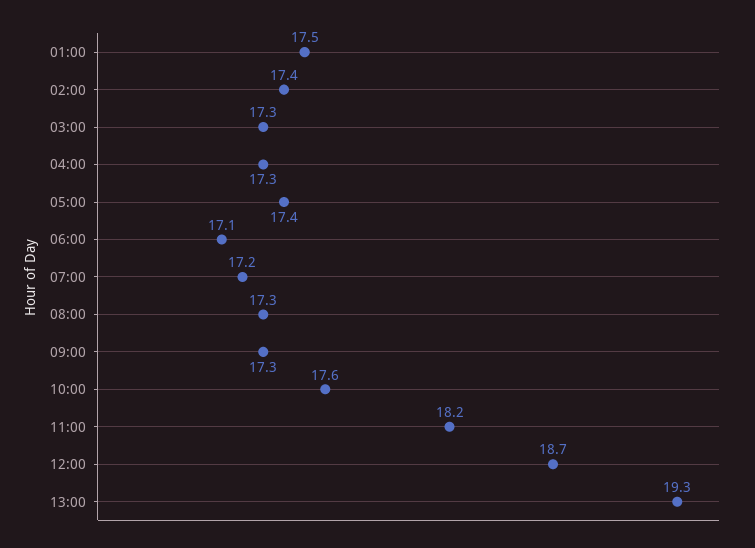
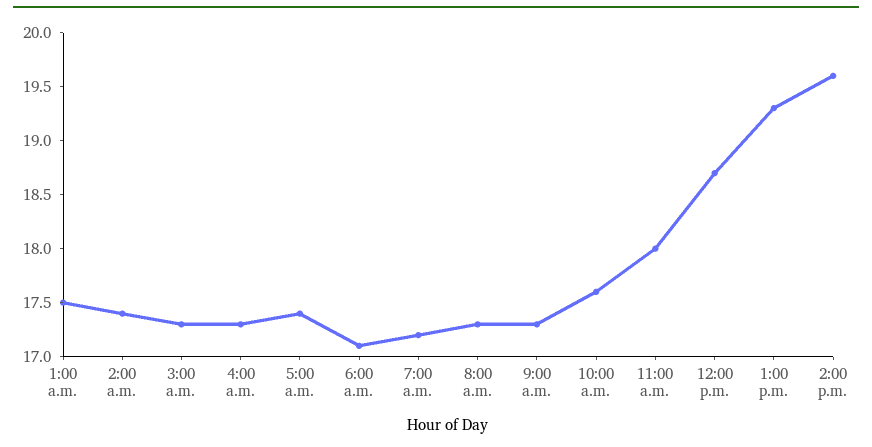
11:00: 18.2 -> 18
2:00 p.m.: none -> 19.6

